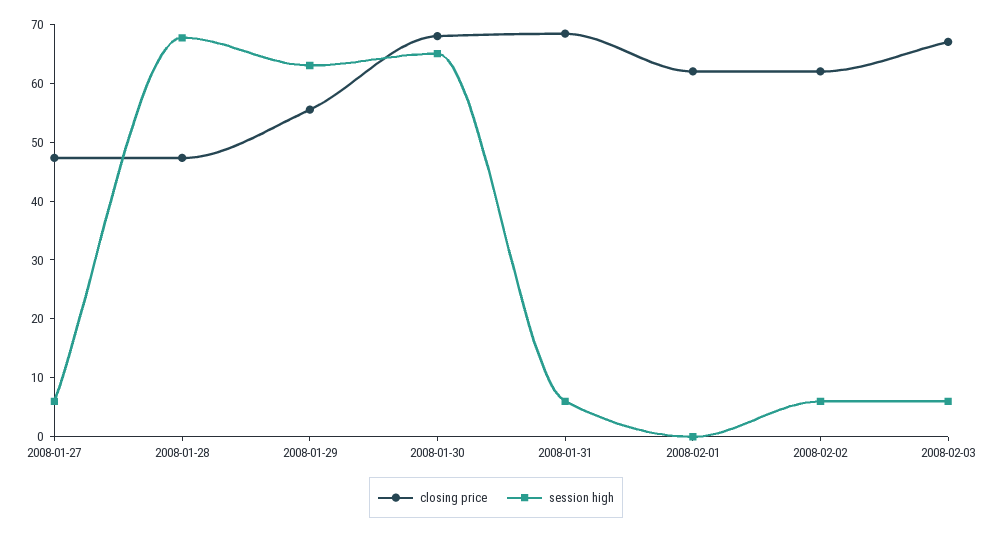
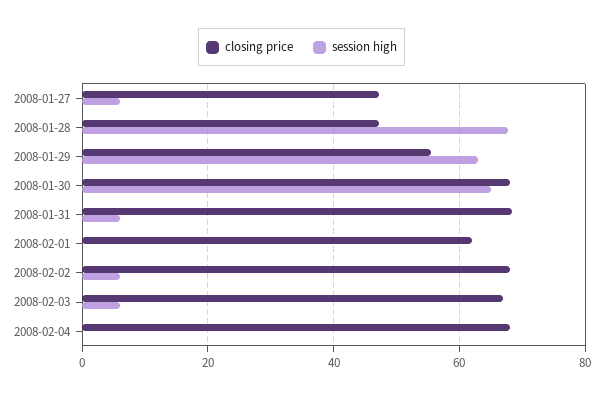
closing price, 2008-02-02: 62 -> 68
closing price, 2008-02-04: none -> 68
session high, 2008-02-04: none -> 0

